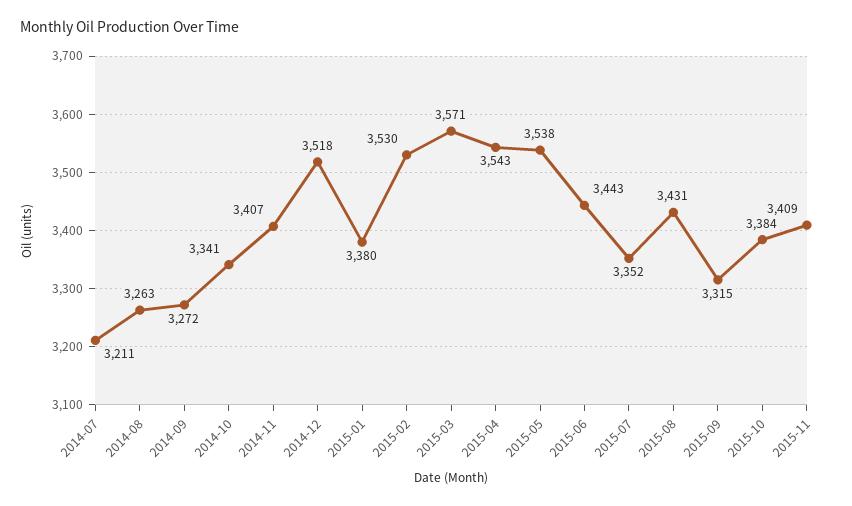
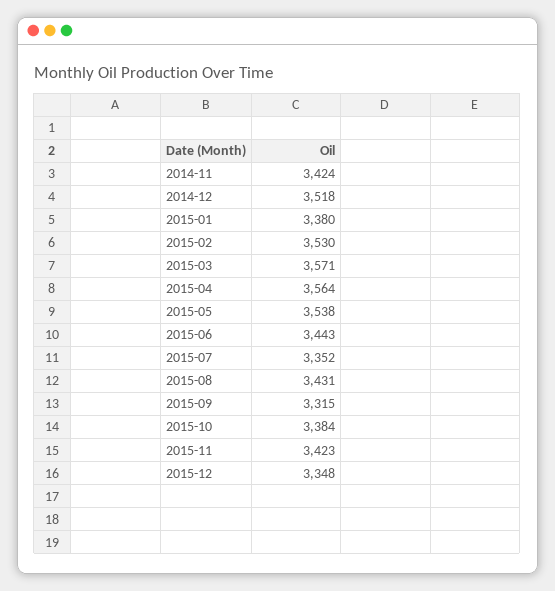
2014-07: 3211 -> none
2014-08: 3263 -> none
2014-09: 3272 -> none
2014-10: 3341 -> none
2014-11: 3407 -> 3424
2015-04: 3543 -> 3564
2015-11: 3409 -> 3423
2015-12: none -> 3348

